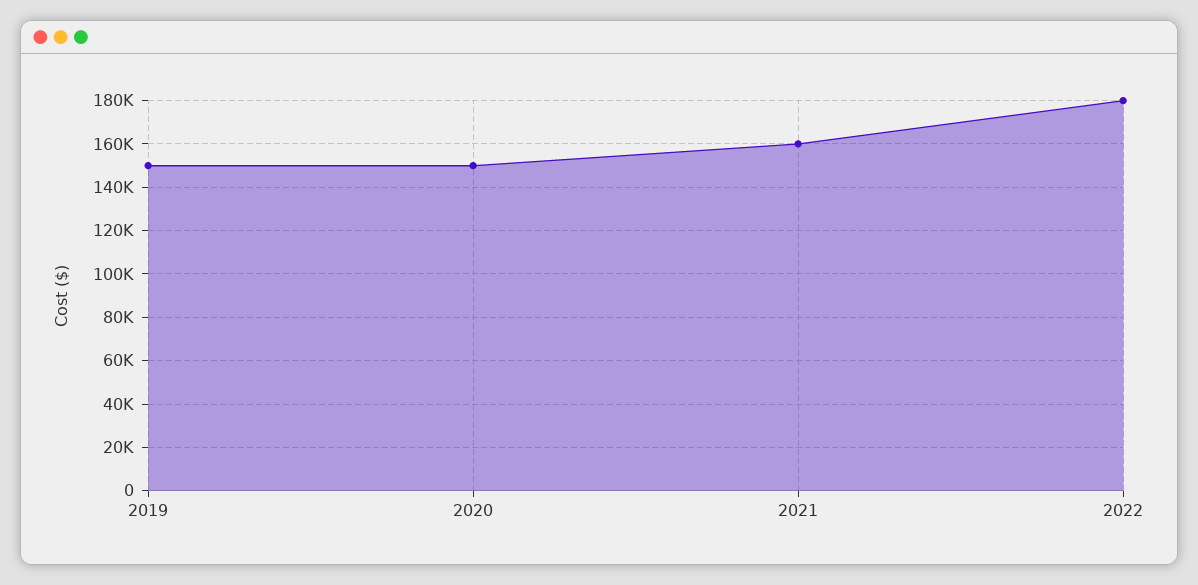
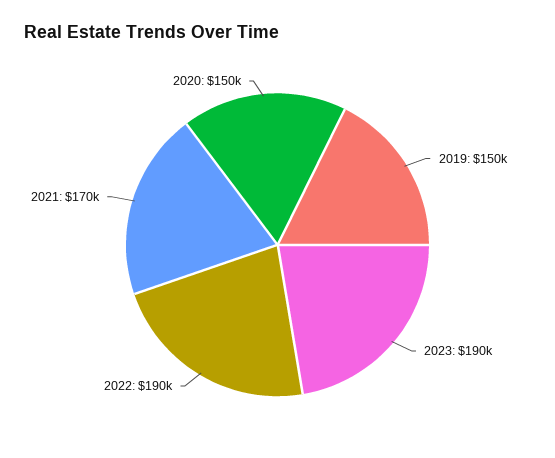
2021: 160000 -> 170000
2022: 180000 -> 190000
2023: none -> 190000

